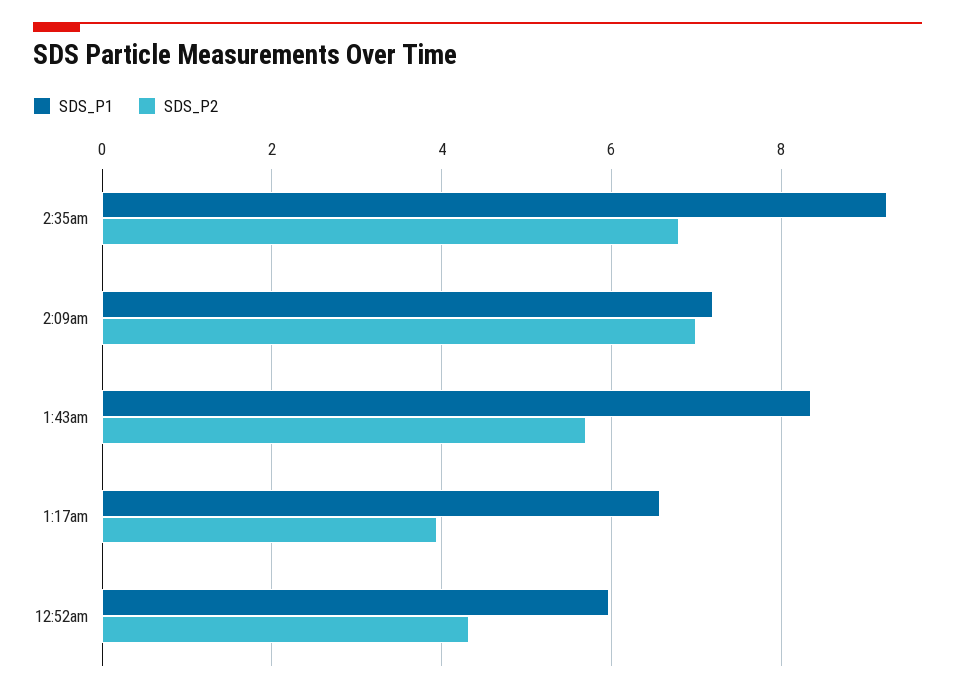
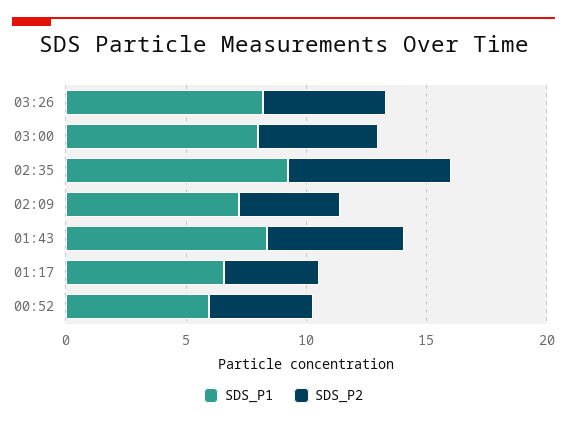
SDS_P2, 2:09am: 7 -> 4
SDS_P1, 03:26: none -> 8
SDS_P2, 03:26: none -> 5
SDS_P1, 03:00: none -> 8
SDS_P2, 03:00: none -> 5

